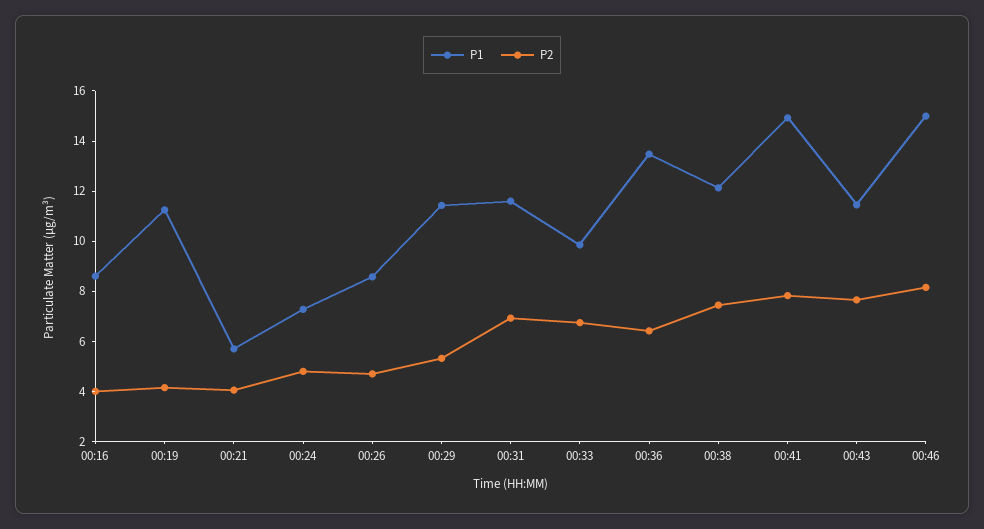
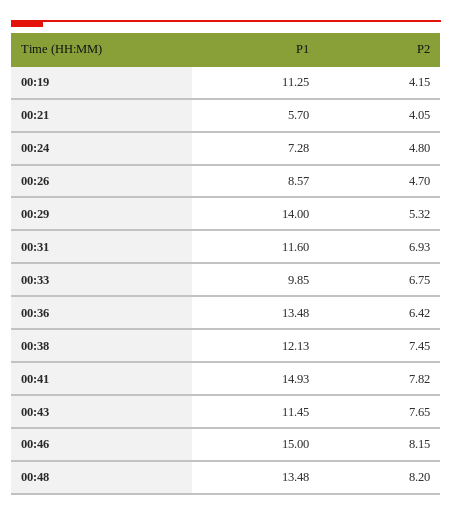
P1, 00:16: 8.5 -> none
P2, 00:16: 4 -> none
P1, 00:29: 11.5 -> 14
P1, 00:48: none -> 13.48
P2, 00:48: none -> 8.2

